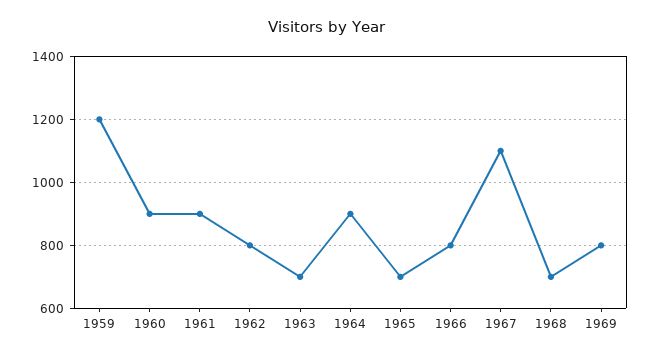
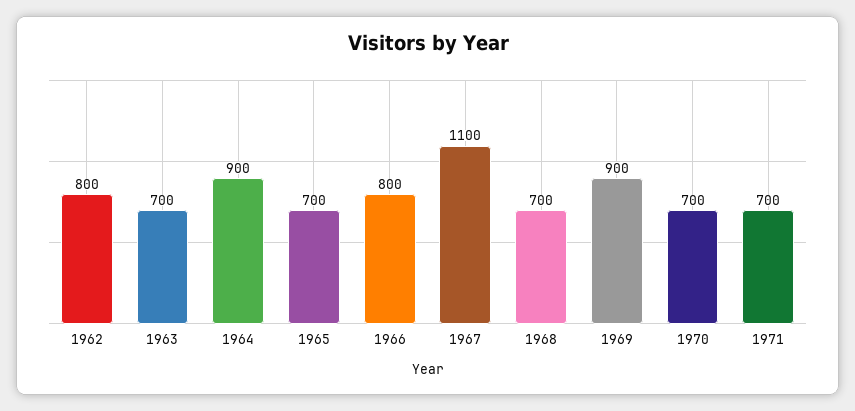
1959: 1200 -> none
1960: 900 -> none
1961: 900 -> none
1969: 800 -> 900
1970: none -> 700
1971: none -> 700

